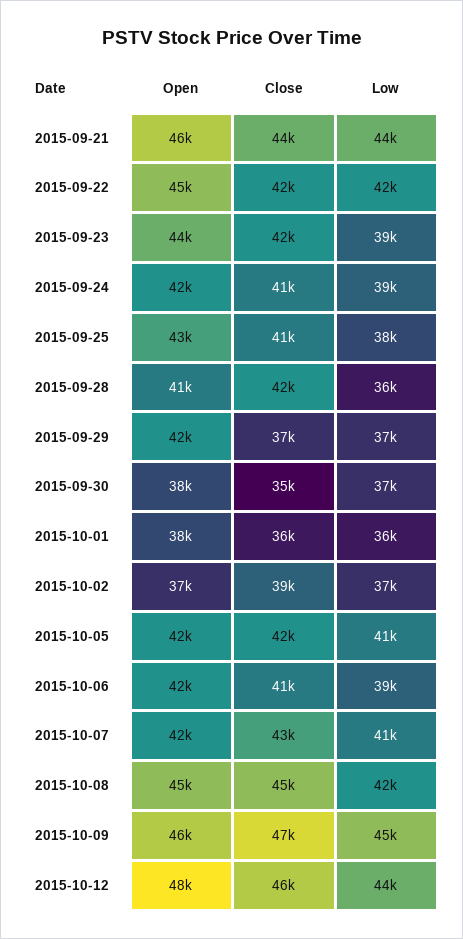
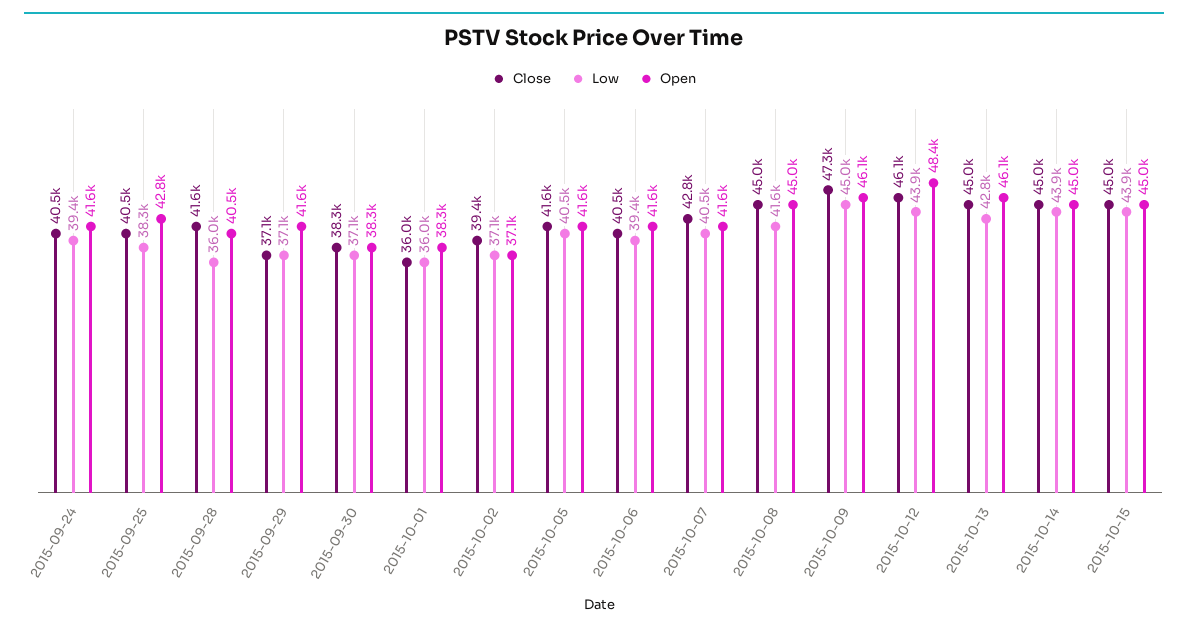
Open, 2015-09-21: 46000 -> none
Close, 2015-09-21: 44000 -> none
Low, 2015-09-21: 44000 -> none
Open, 2015-09-22: 45000 -> none
Close, 2015-09-22: 42000 -> none
Low, 2015-09-22: 42000 -> none
Open, 2015-09-23: 44000 -> none
Close, 2015-09-23: 42000 -> none
Low, 2015-09-23: 39000 -> none
Close, 2015-09-30: 35000 -> 38300
Close, 2015-10-13: none -> 45000
Low, 2015-10-13: none -> 42800
Open, 2015-10-13: none -> 46100
Close, 2015-10-14: none -> 45000
Low, 2015-10-14: none -> 43900
Open, 2015-10-14: none -> 45000
Close, 2015-10-15: none -> 45000
Low, 2015-10-15: none -> 43900
Open, 2015-10-15: none -> 45000

